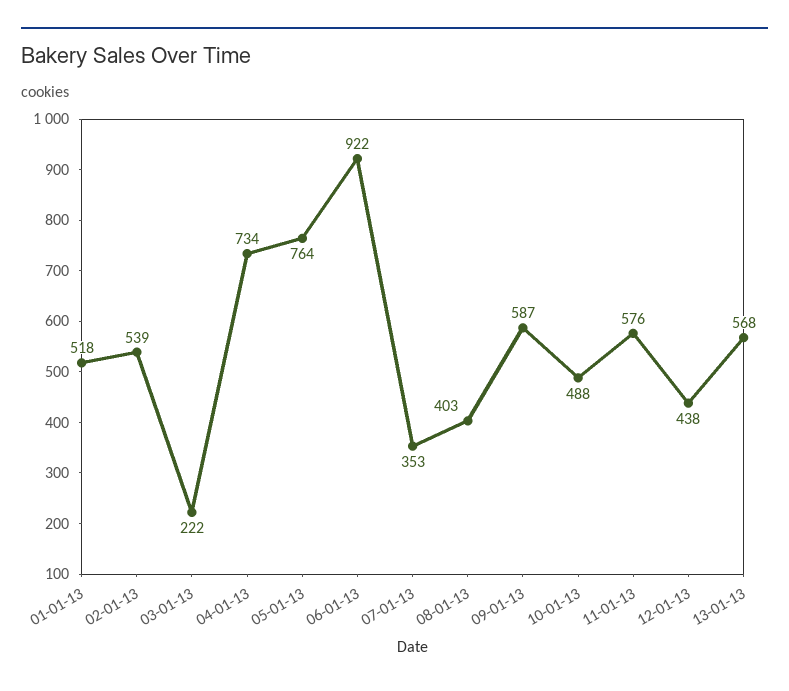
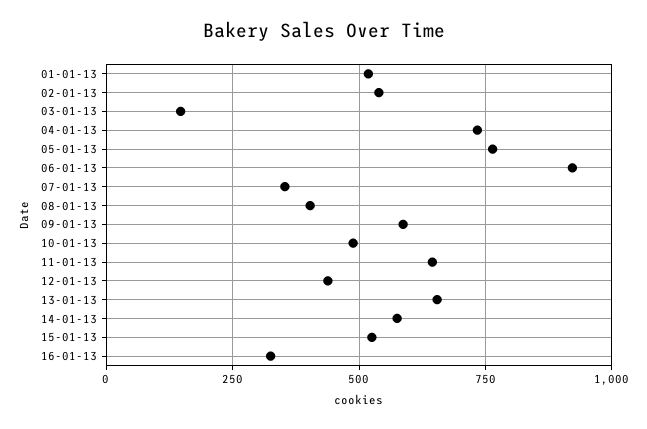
03-01-13: 222 -> 150
11-01-13: 576 -> 650
13-01-13: 568 -> 650
14-01-13: none -> 575
15-01-13: none -> 525
16-01-13: none -> 325

